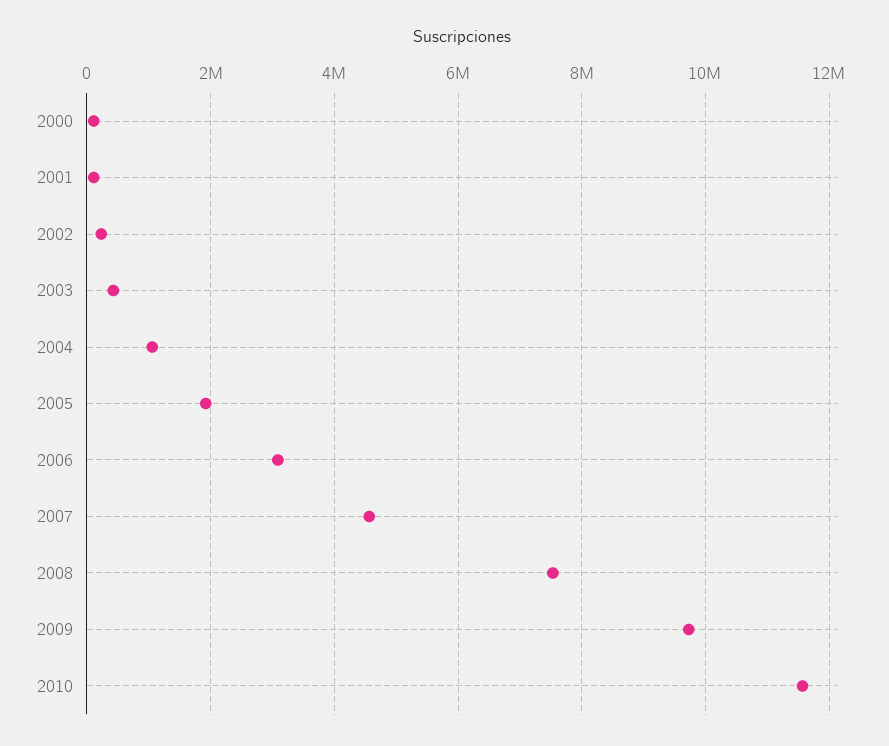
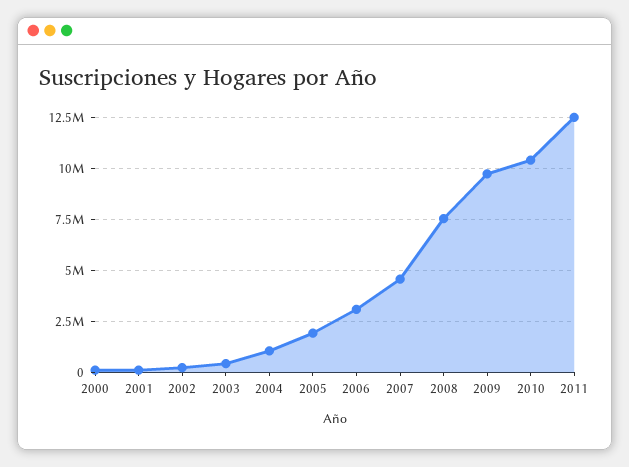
2010: 11600000 -> 10500000
2011: none -> 12500000

